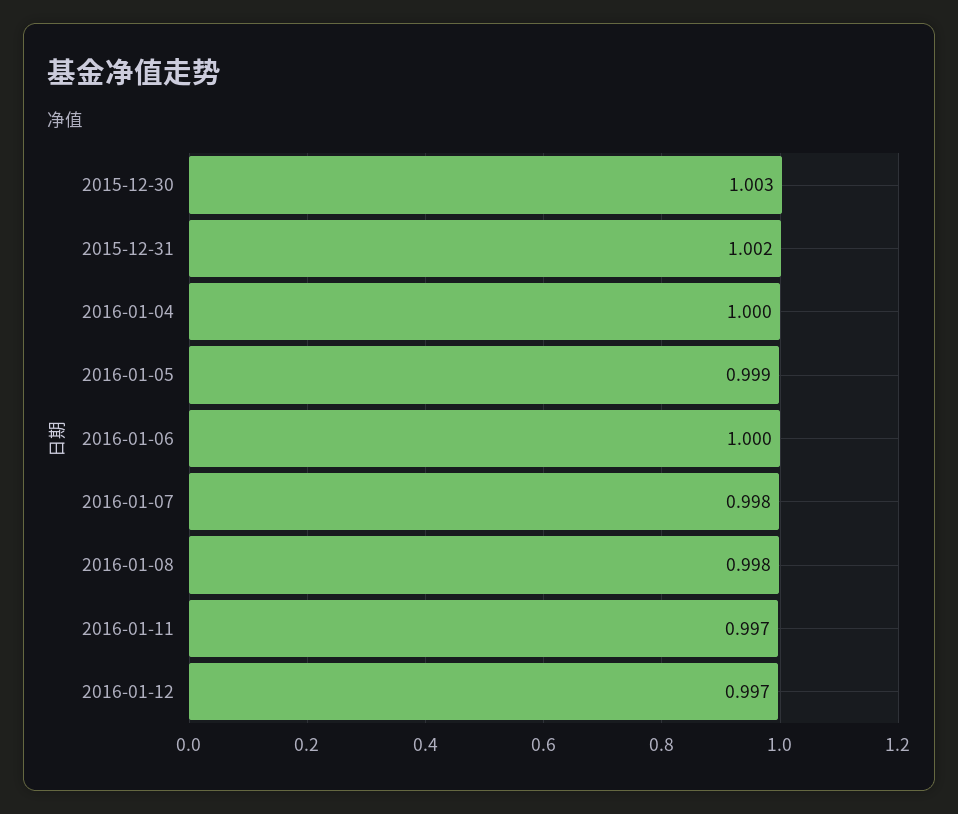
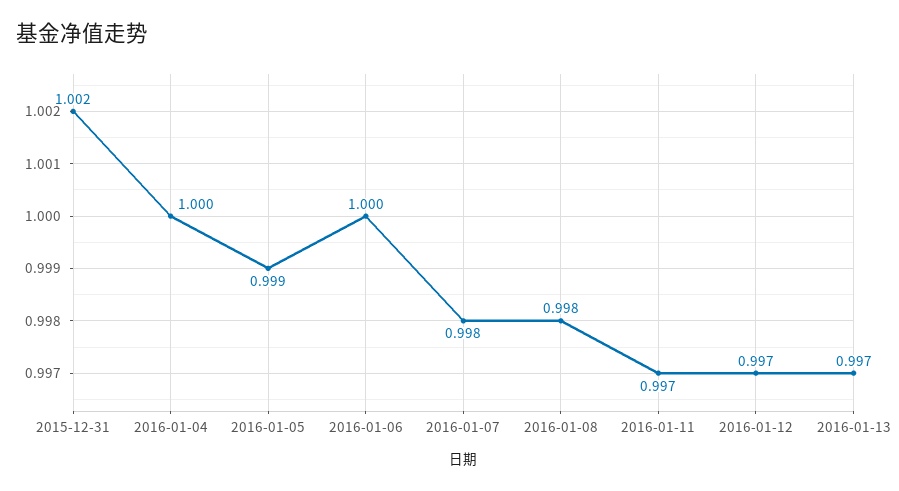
2015-12-30: 1.003 -> none
2016-01-13: none -> 0.997

